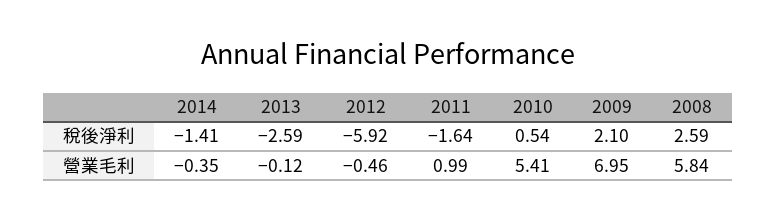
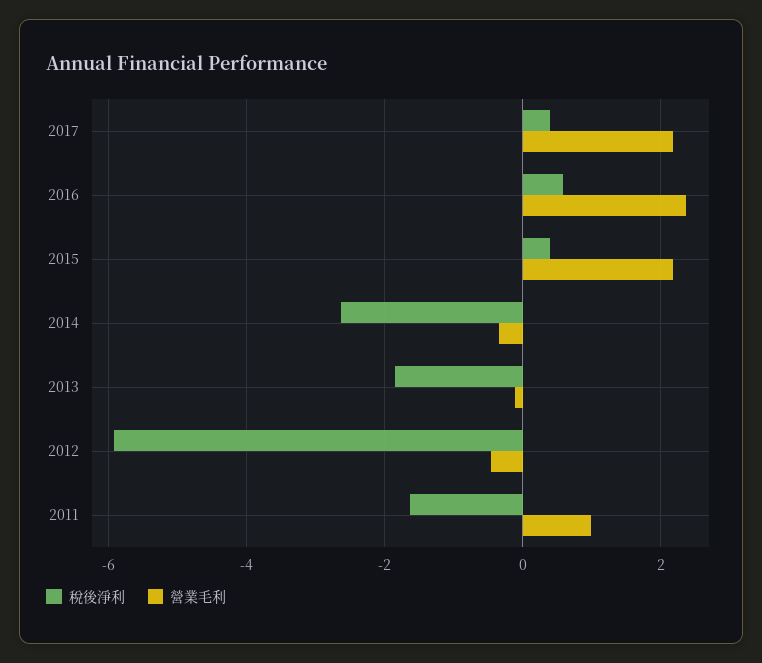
稅後淨利, 2014: -1.41 -> -2.6
稅後淨利, 2013: -2.59 -> -1.8
稅後淨利, 2010: 0.54 -> none
稅後淨利, 2009: 2.1 -> none
稅後淨利, 2008: 2.59 -> none
營業毛利, 2010: 5.41 -> none
營業毛利, 2009: 6.95 -> none
營業毛利, 2008: 5.84 -> none
稅後淨利, 2017: none -> 0.4
營業毛利, 2017: none -> 2.2
稅後淨利, 2016: none -> 0.6
營業毛利, 2016: none -> 2.4
稅後淨利, 2015: none -> 0.4
營業毛利, 2015: none -> 2.2

